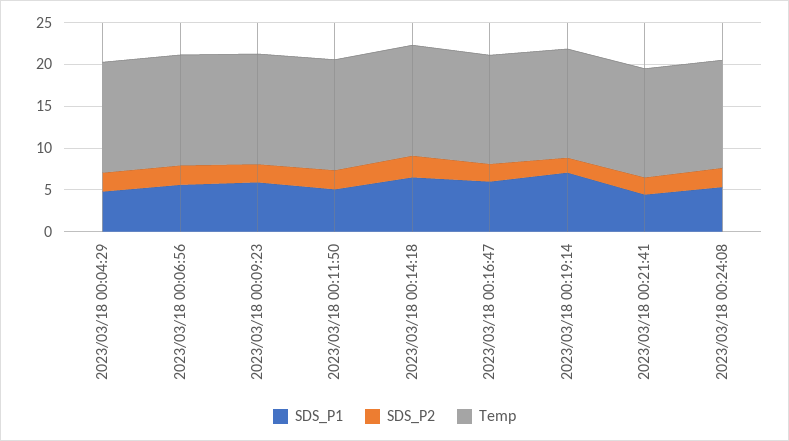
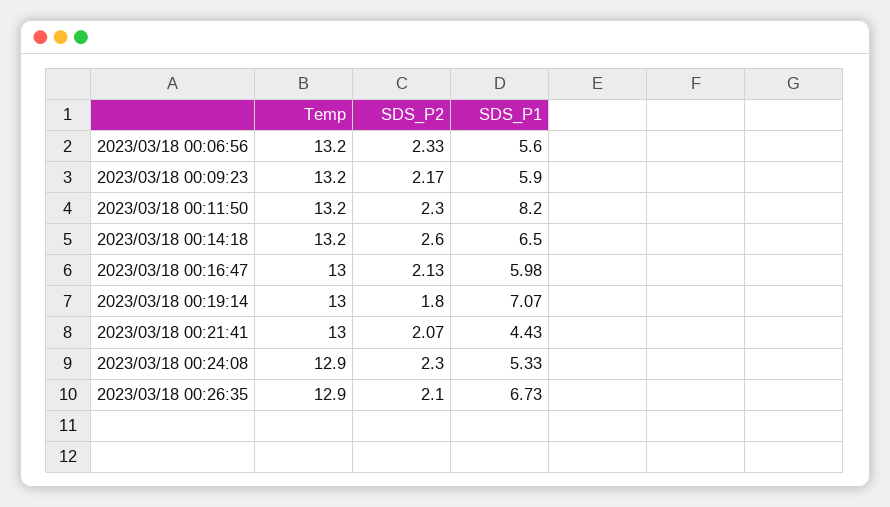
SDS_P1, 2023/03/18 00:04:29: 5 -> none
SDS_P2, 2023/03/18 00:04:29: 2 -> none
Temp, 2023/03/18 00:04:29: 13 -> none
SDS_P1, 2023/03/18 00:11:50: 5 -> 8.2
Temp, 2023/03/18 00:26:35: none -> 12.9
SDS_P2, 2023/03/18 00:26:35: none -> 2.1
SDS_P1, 2023/03/18 00:26:35: none -> 6.73

